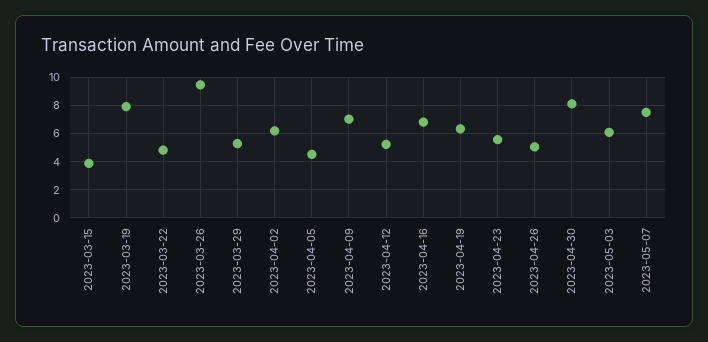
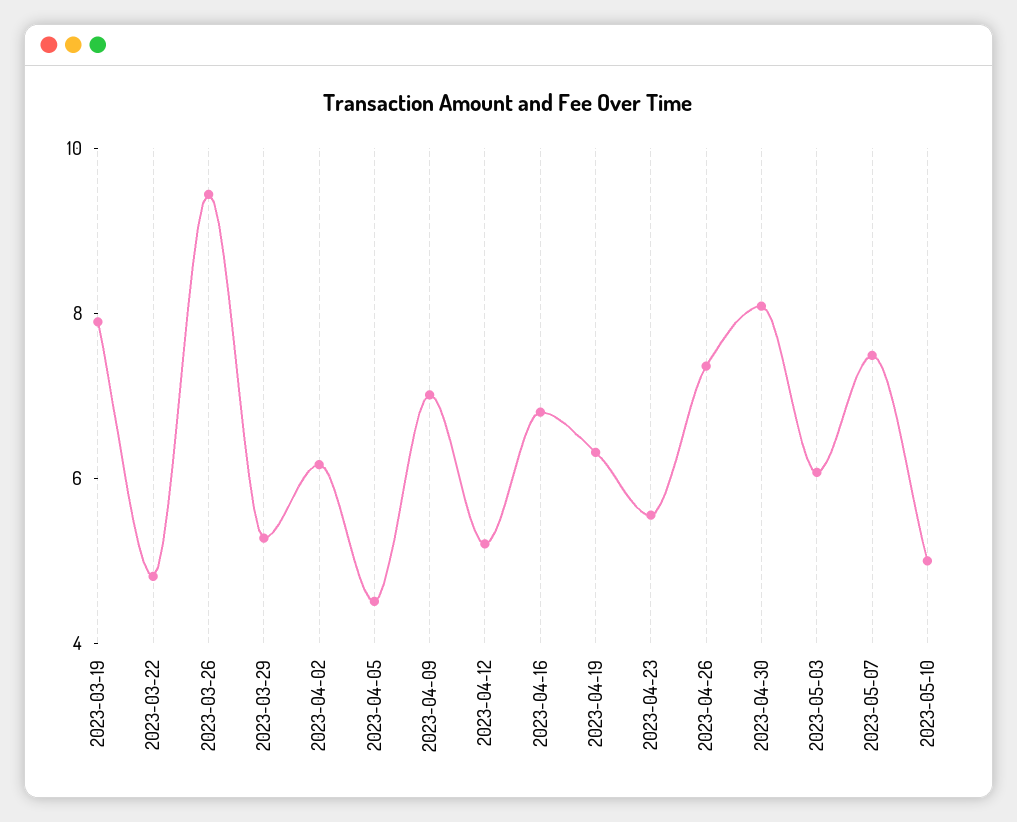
2023-03-15: 4 -> none
2023-04-26: 5 -> 7.5
2023-05-10: none -> 5

